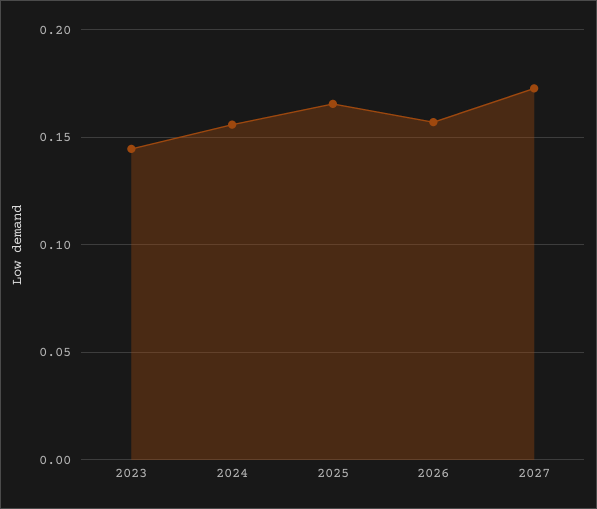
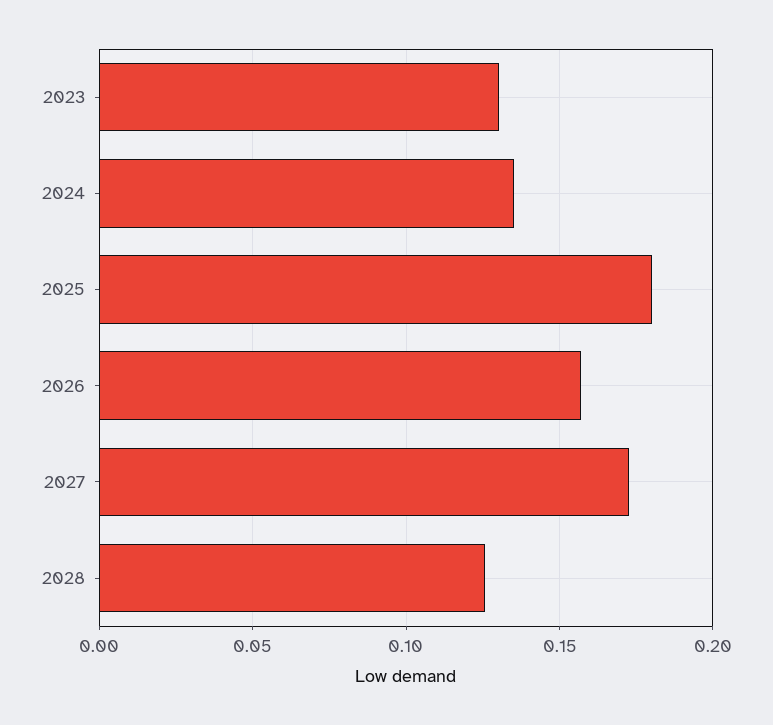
2023: 0.145 -> 0.13
2024: 0.155 -> 0.135
2025: 0.165 -> 0.18
2028: none -> 0.125

